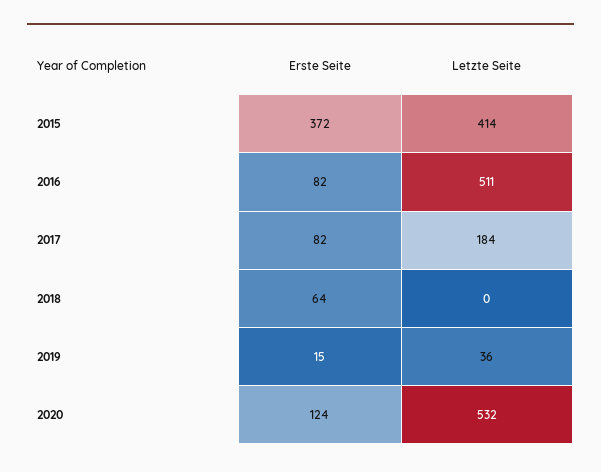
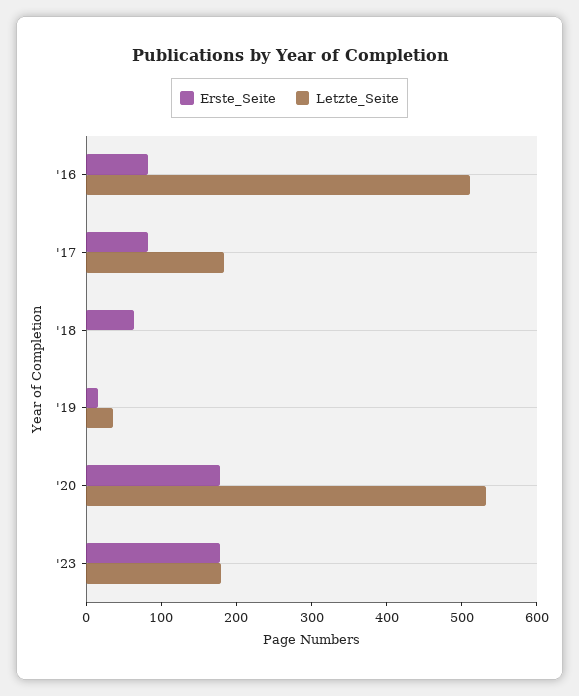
Erste Seite, 2015: 372 -> none
Letzte Seite, 2015: 414 -> none
Erste Seite, 2020: 124 -> 180
Erste Seite, '23: none -> 180
Letzte Seite, '23: none -> 180

